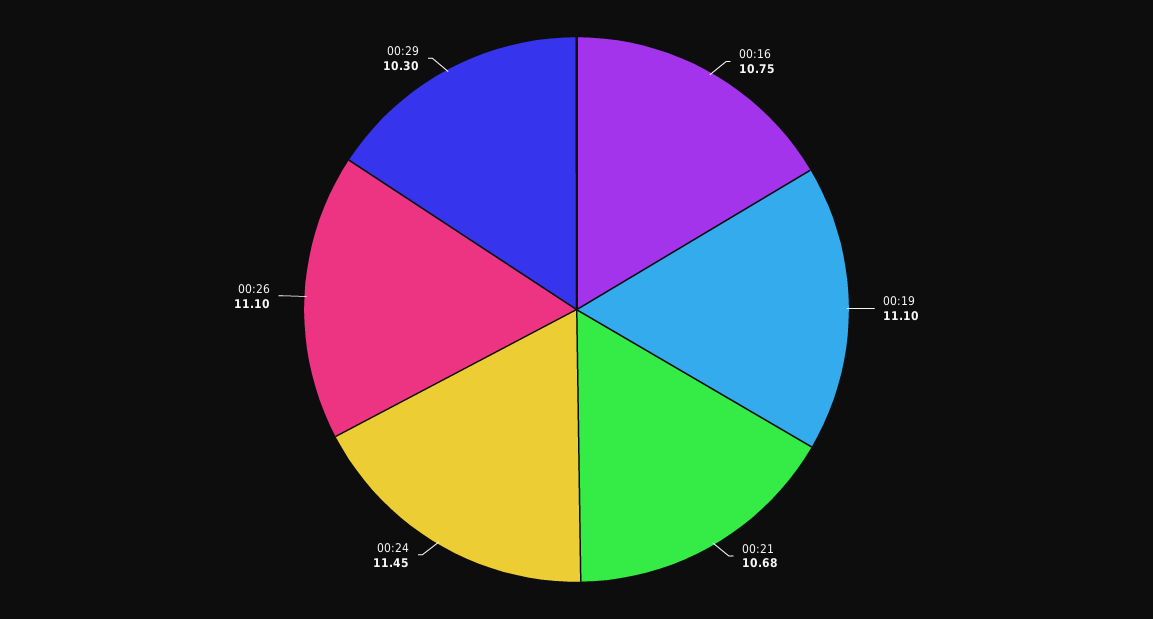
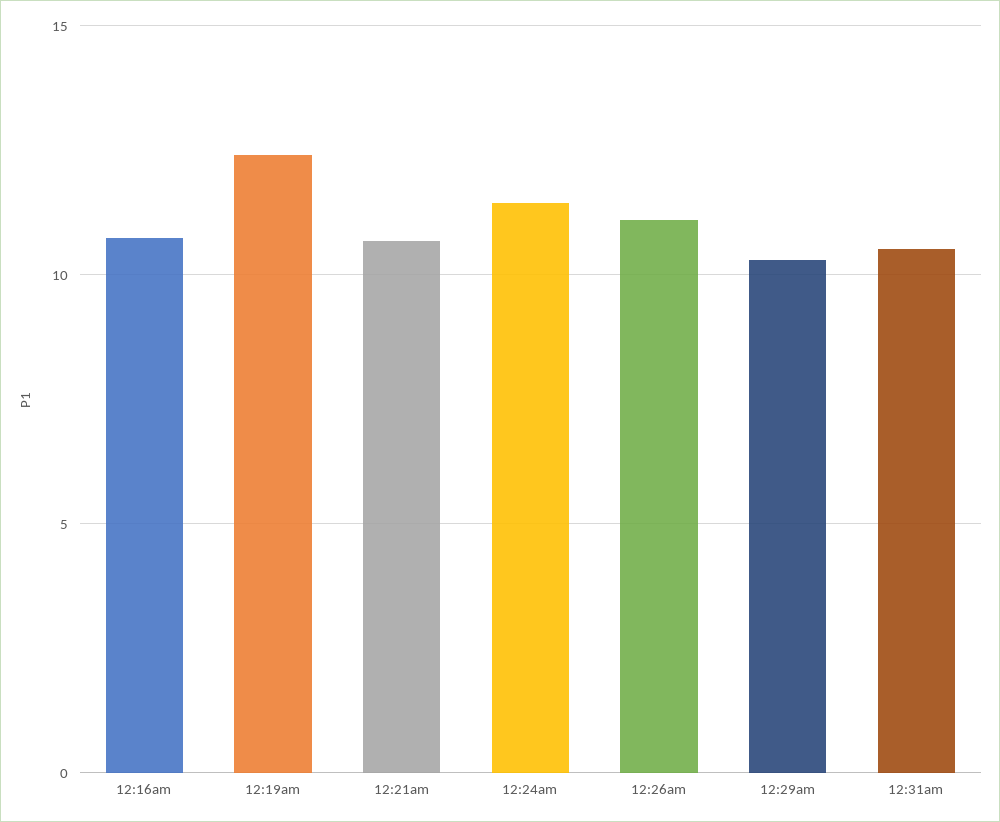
00:19: 11.1 -> 12.5
12:31am: none -> 10.5

